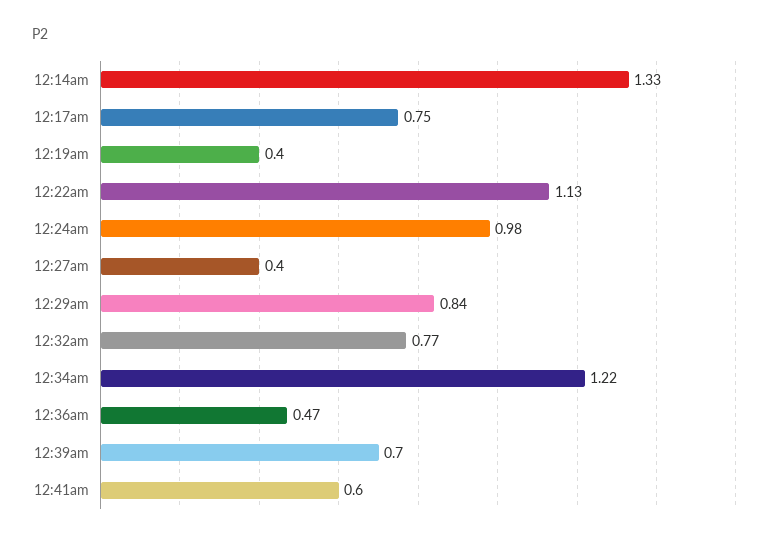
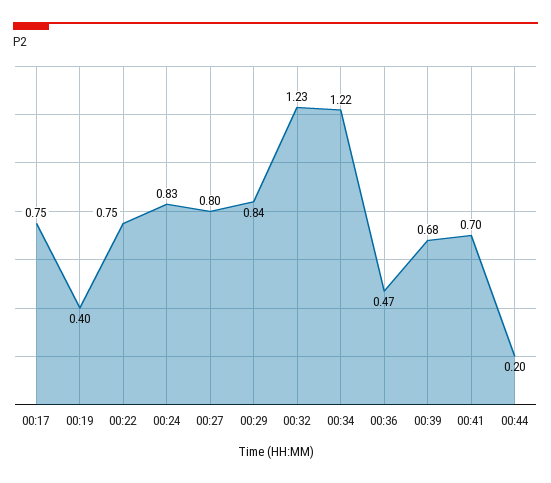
12:14am: 1.33 -> none
12:22am: 1.13 -> 0.75
12:24am: 0.98 -> 0.83
12:27am: 0.4 -> 0.8
12:32am: 0.77 -> 1.23
12:39am: 0.7 -> 0.68
12:41am: 0.6 -> 0.7
00:44: none -> 0.2

